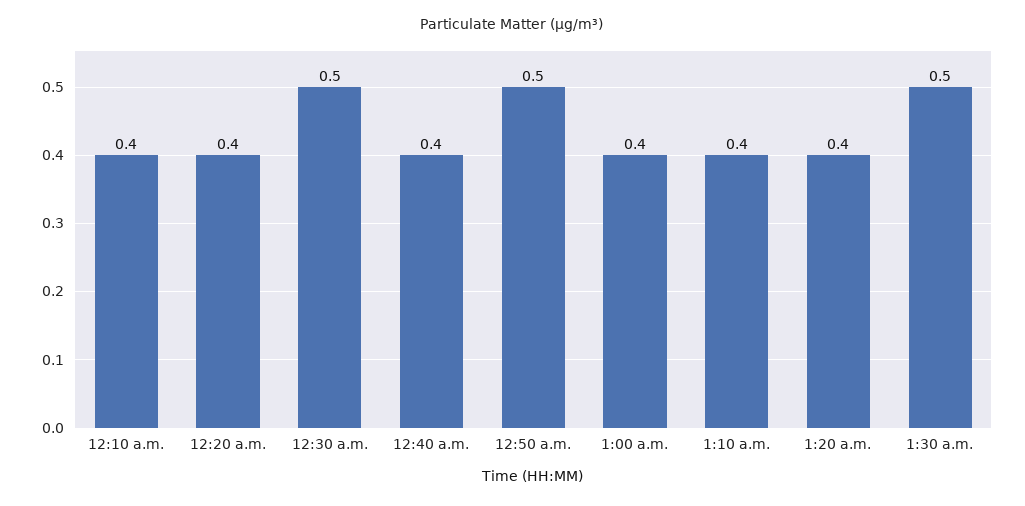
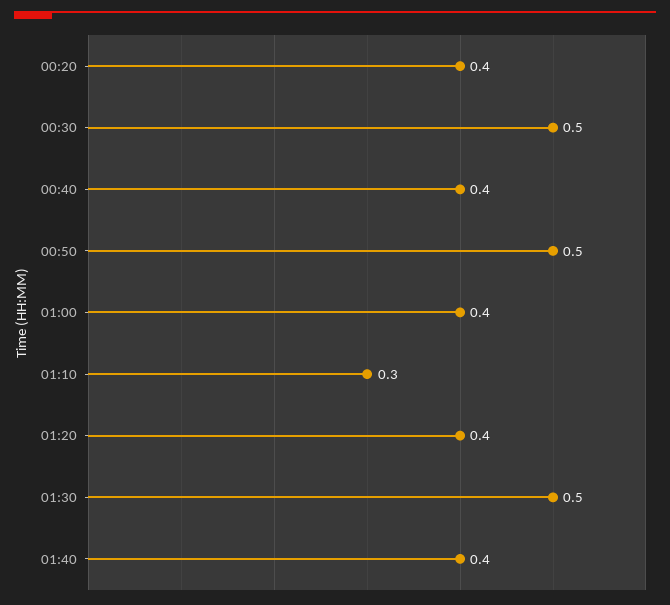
12:10 a.m.: 0.4 -> none
1:10 a.m.: 0.4 -> 0.3
01:40: none -> 0.4

